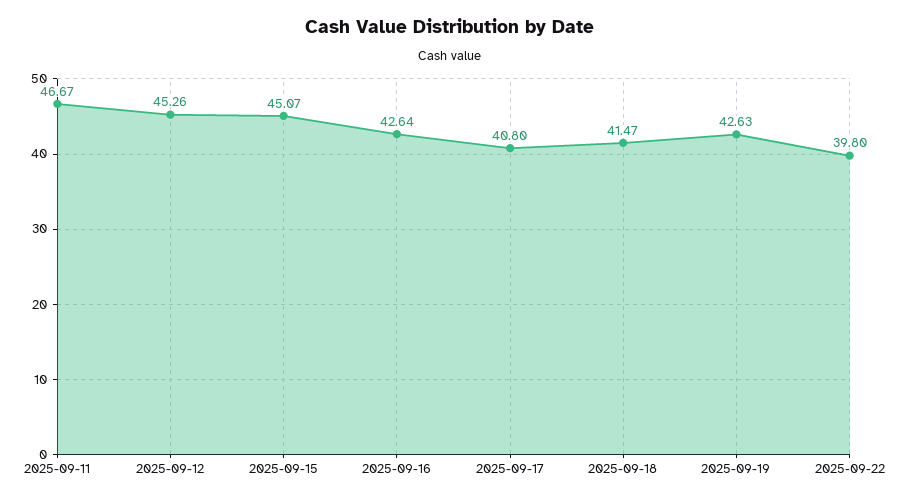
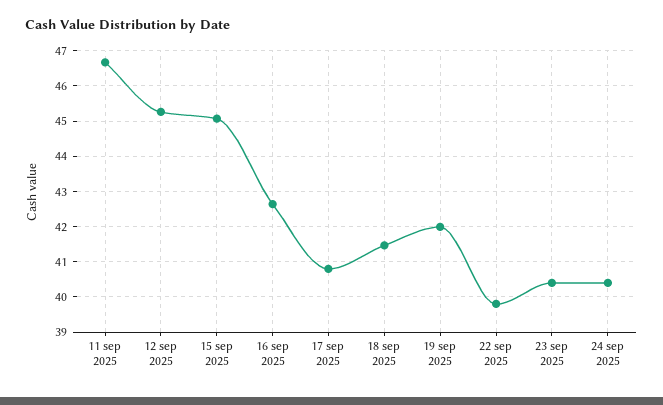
2025-09-19: 42.63 -> 42
23 sep 2025: none -> 40.4
24 sep 2025: none -> 40.4

